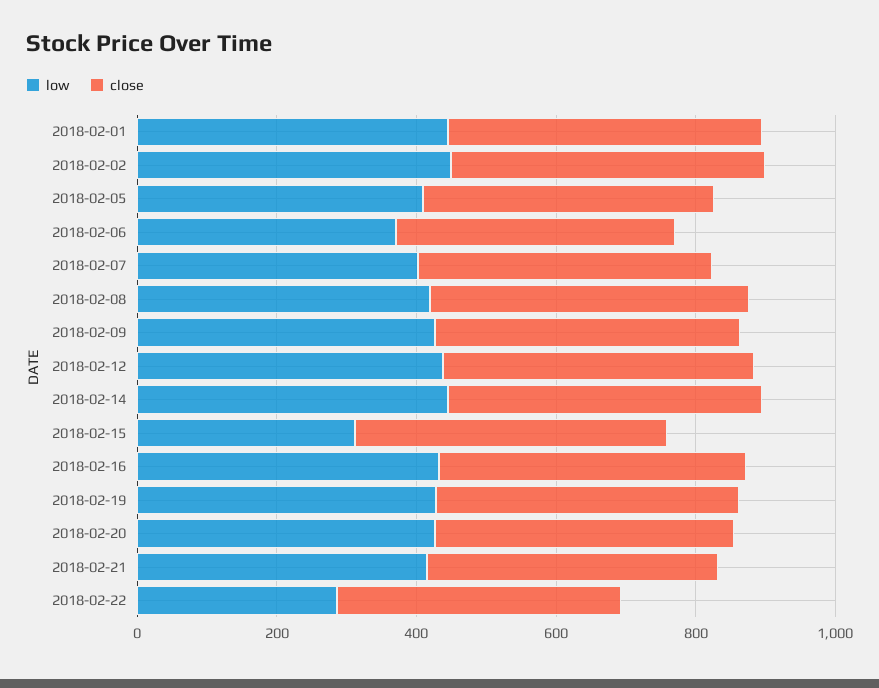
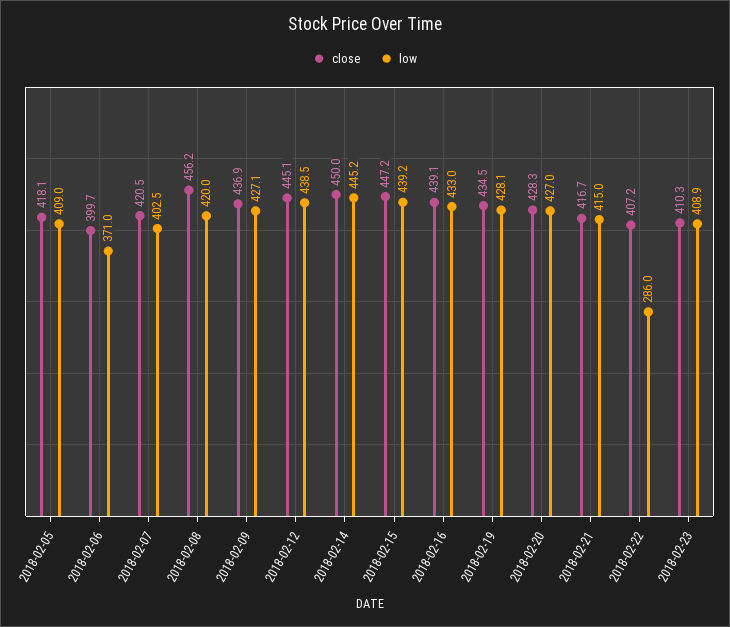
low, 2018-02-01: 450 -> none
close, 2018-02-01: 450 -> none
low, 2018-02-02: 450 -> none
close, 2018-02-02: 450 -> none
low, 2018-02-15: 300 -> 439.2
close, 2018-02-23: none -> 410.3
low, 2018-02-23: none -> 408.9

